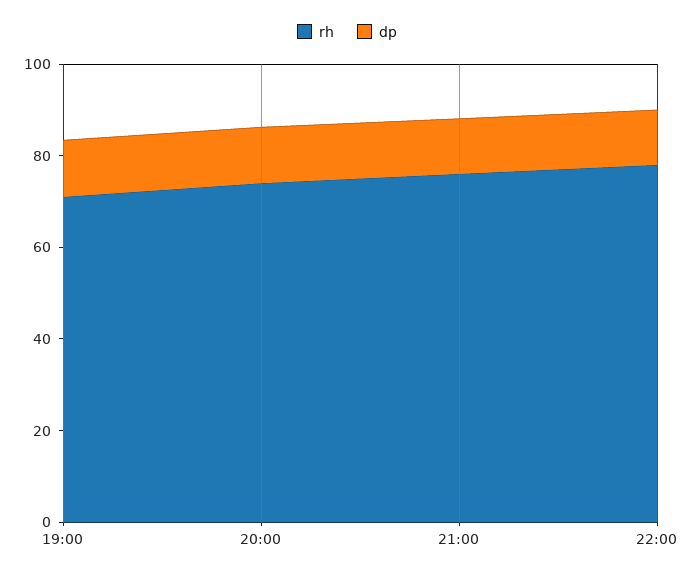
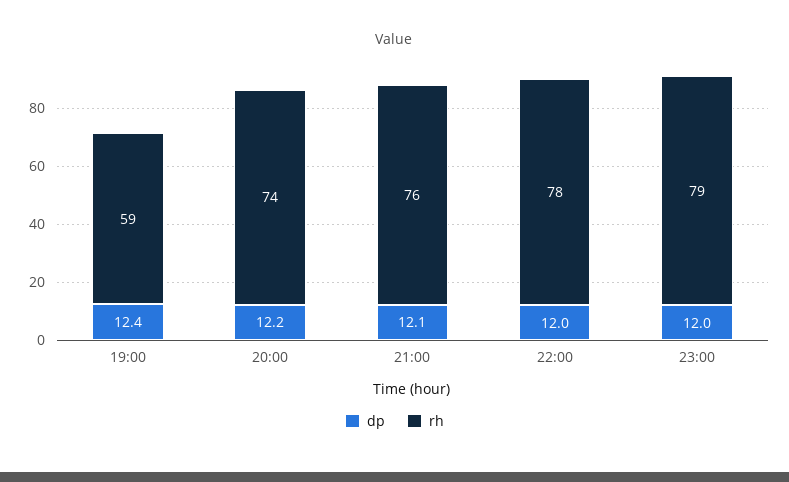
rh, 19:00: 70 -> 59
dp, 23:00: none -> 12
rh, 23:00: none -> 79

